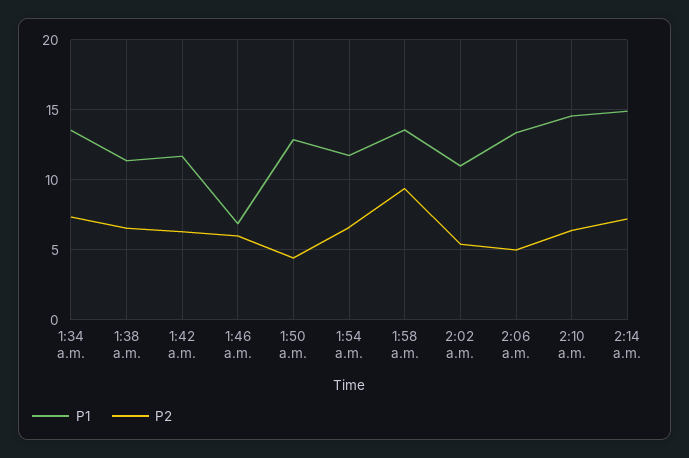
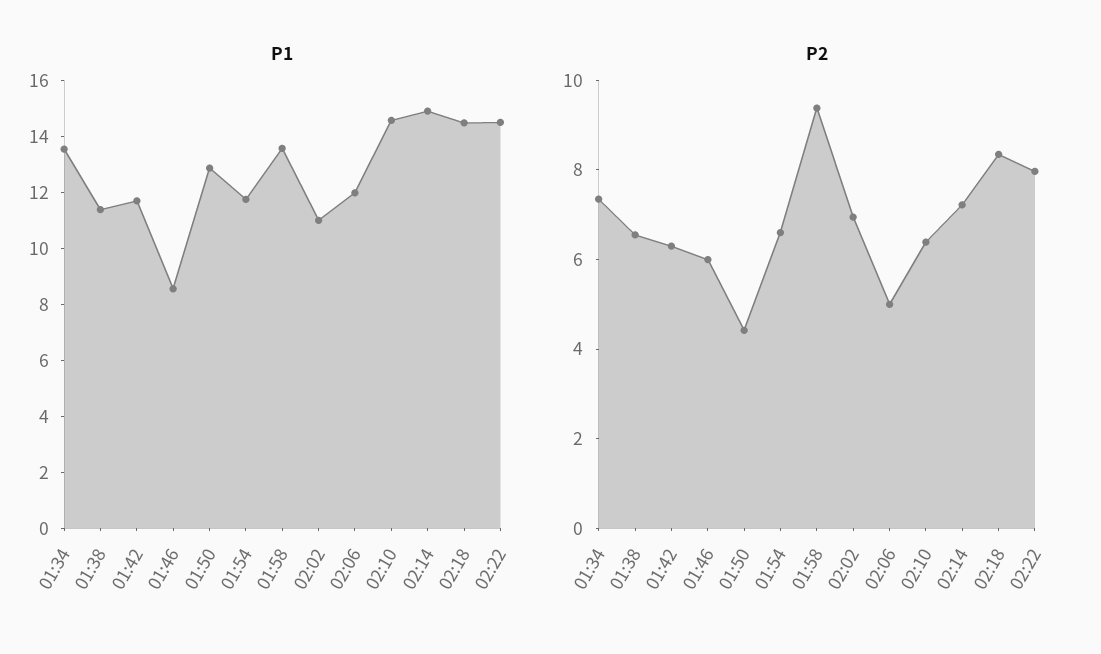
P1, 1:46 a.m.: 7 -> 8.5
P2, 2:02 a.m.: 5.5 -> 7
P1, 2:06 a.m.: 13.5 -> 12
P1, 02:18: none -> 14.5
P1, 02:22: none -> 14.5
P2, 02:18: none -> 8.5
P2, 02:22: none -> 8

